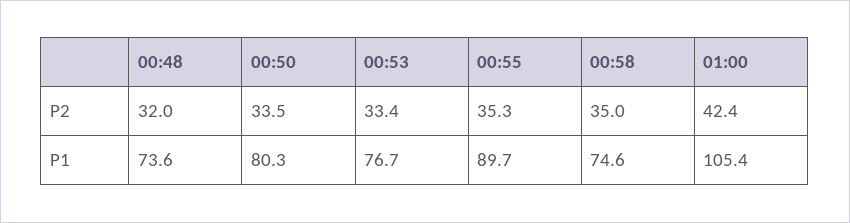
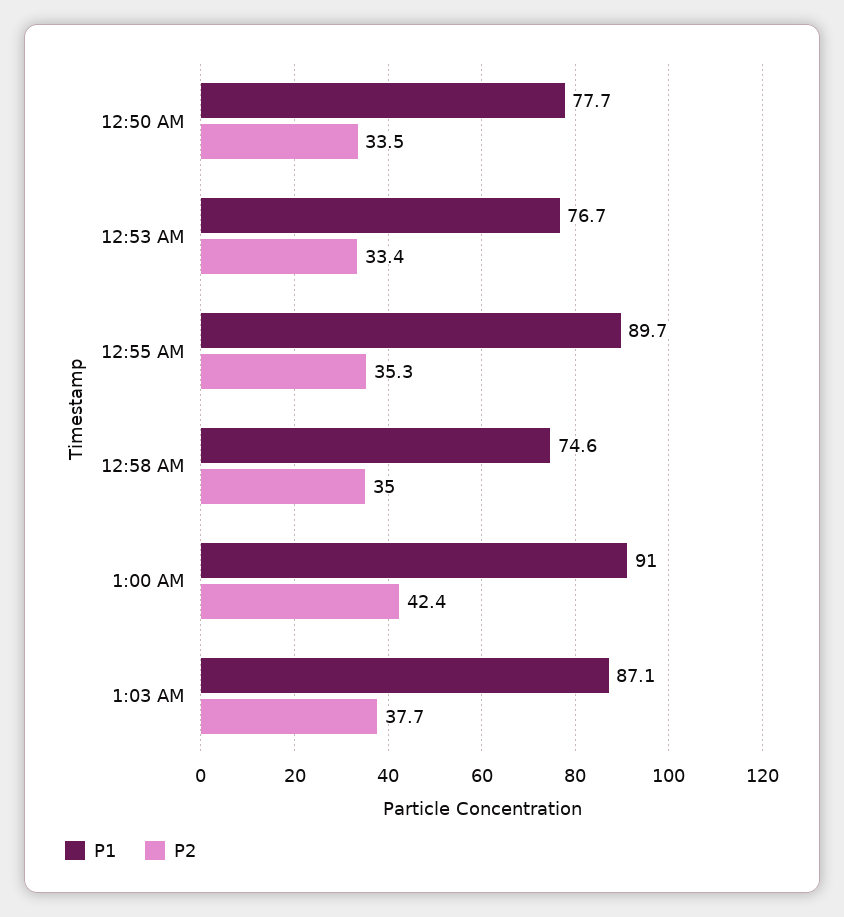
P2, 00:48: 32 -> none
P1, 00:48: 73.6 -> none
P1, 00:50: 80.3 -> 77.7
P1, 01:00: 105.4 -> 91
P1, 1:03 AM: none -> 87.1
P2, 1:03 AM: none -> 37.7

